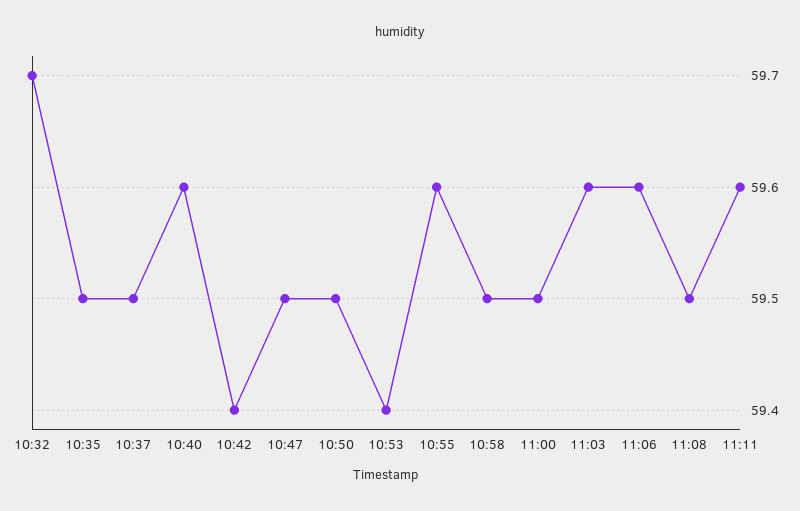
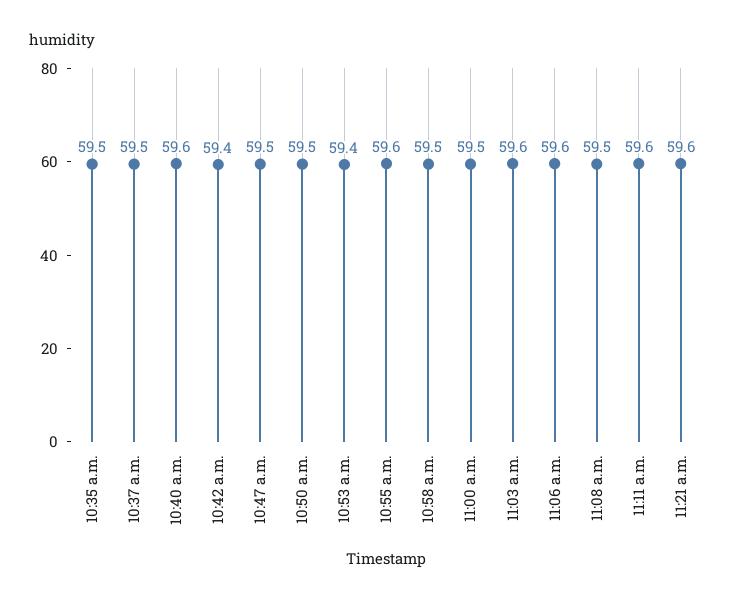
10:32: 59.7 -> none
11:21 a.m.: none -> 59.6

